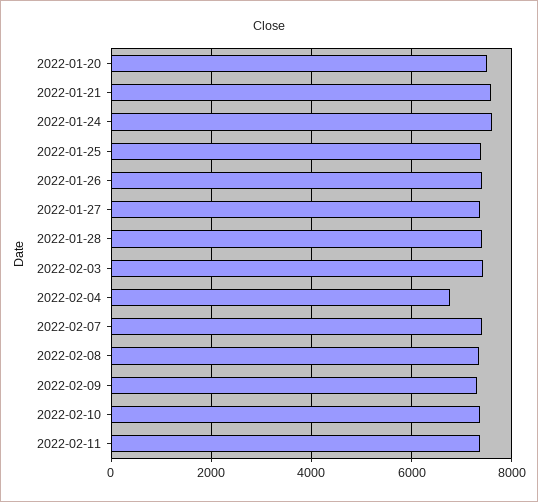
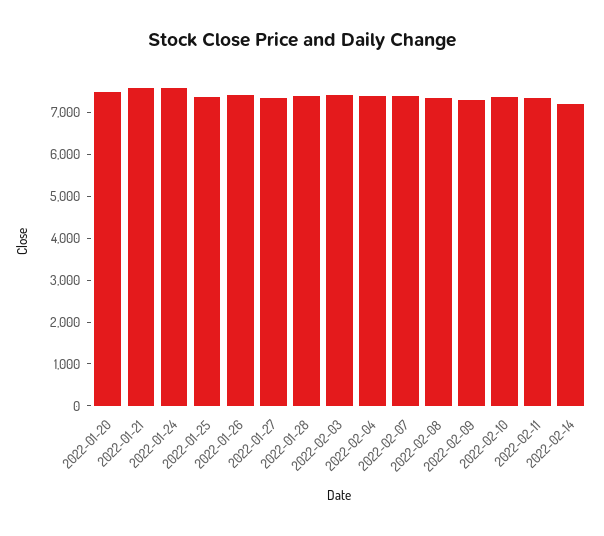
2022-02-04: 6800 -> 7400
2022-02-14: none -> 7200

